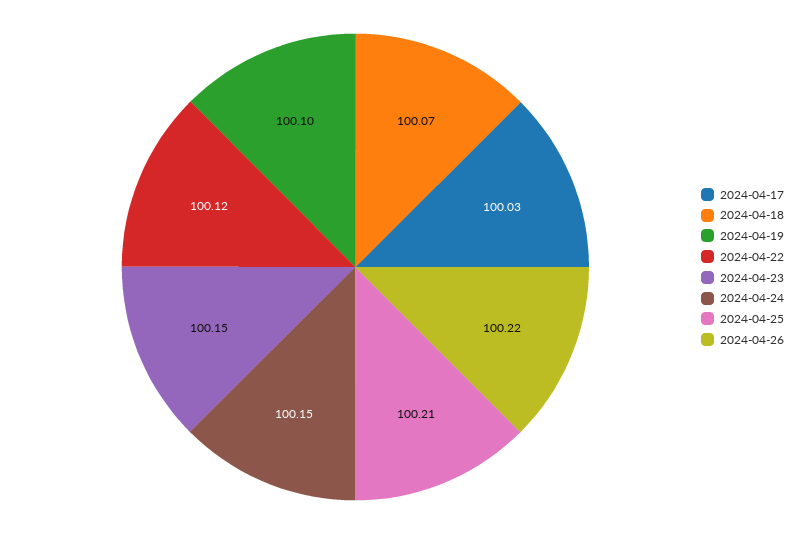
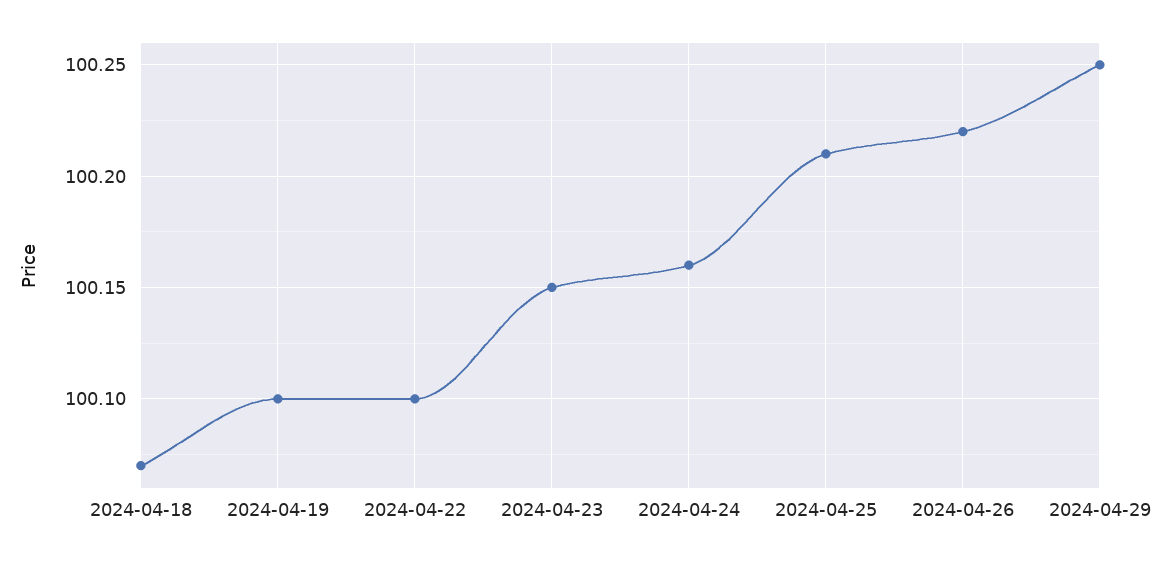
2024-04-17: 100.03 -> none
2024-04-22: 100.12 -> 100.1
2024-04-24: 100.15 -> 100.16
2024-04-29: none -> 100.25

